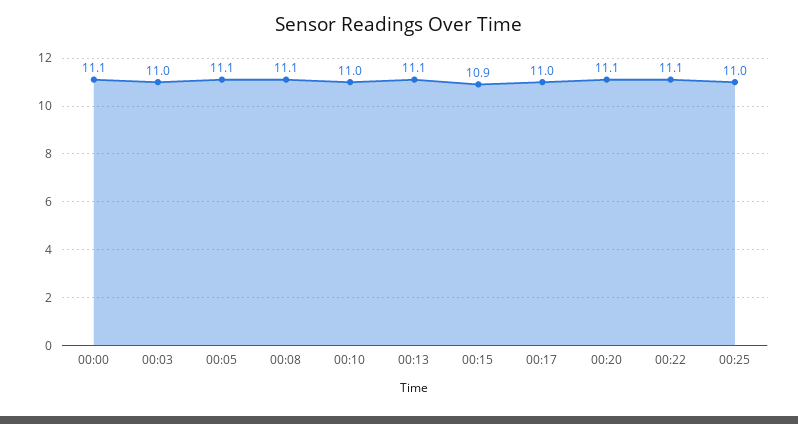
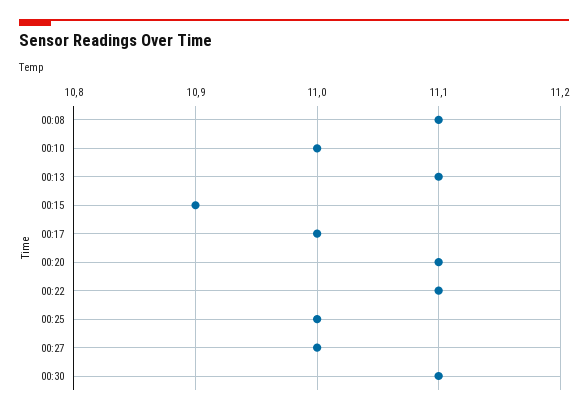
00:00: 11.1 -> none
00:03: 11 -> none
00:05: 11.1 -> none
00:27: none -> 11
00:30: none -> 11.1

